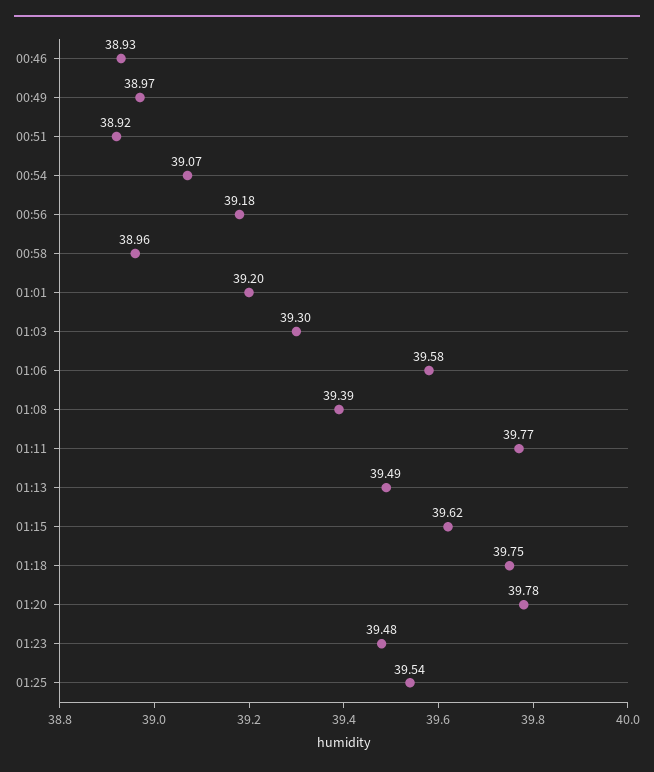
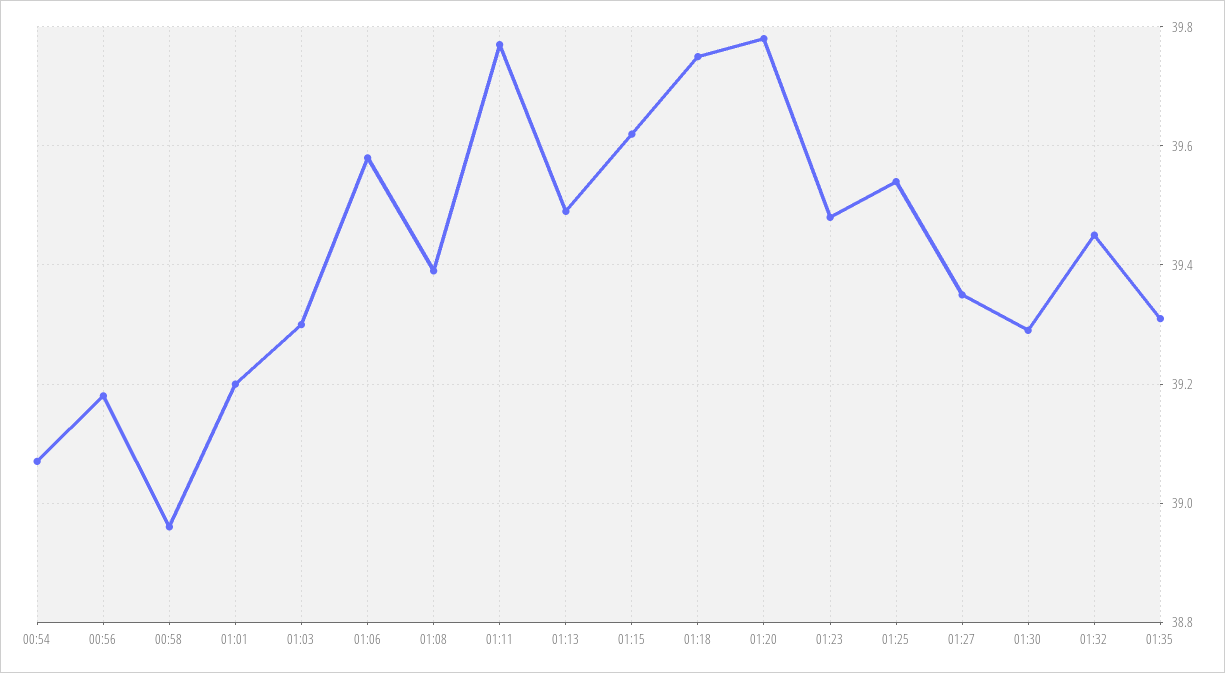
00:46: 38.93 -> none
00:49: 38.97 -> none
00:51: 38.92 -> none
01:27: none -> 39.35
01:30: none -> 39.3
01:32: none -> 39.45
01:35: none -> 39.3

